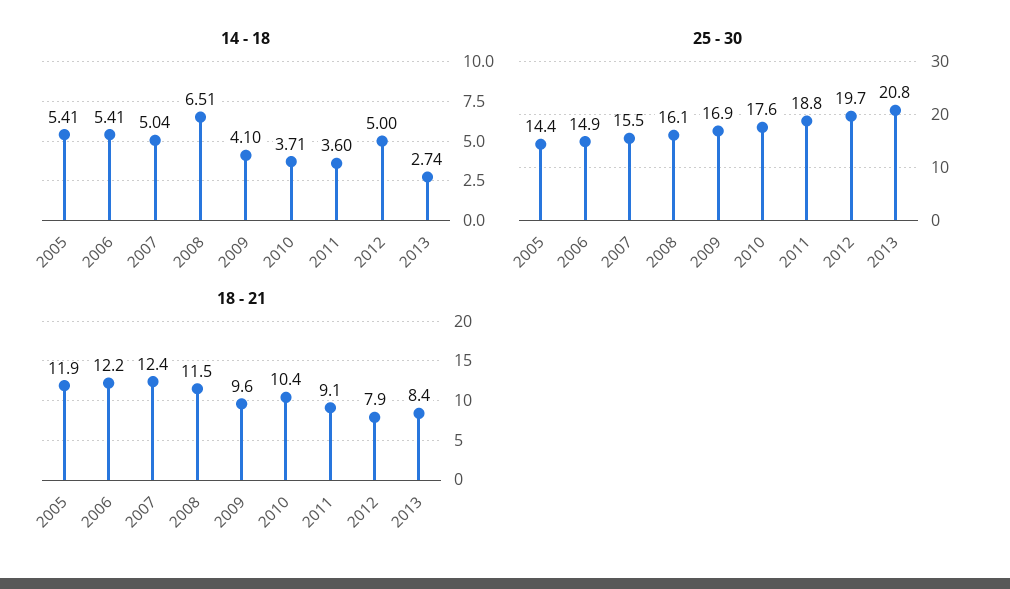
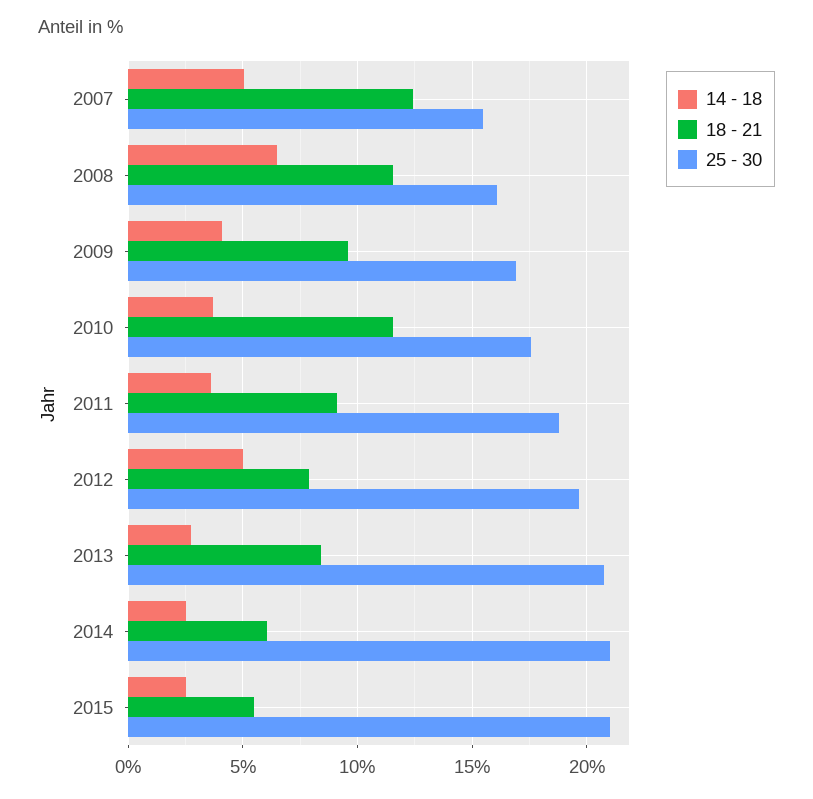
14 - 18, 2005: 5.41 -> none
14 - 18, 2006: 5.41 -> none
25 - 30, 2005: 14.4 -> none
25 - 30, 2006: 14.9 -> none
18 - 21, 2005: 11.9 -> none
18 - 21, 2006: 12.2 -> none
18 - 21, 2010: 10.4 -> 11.5
14 - 18, 2014: none -> 2.5
18 - 21, 2014: none -> 6
25 - 30, 2014: none -> 21
14 - 18, 2015: none -> 2.5
18 - 21, 2015: none -> 5.5
25 - 30, 2015: none -> 21

